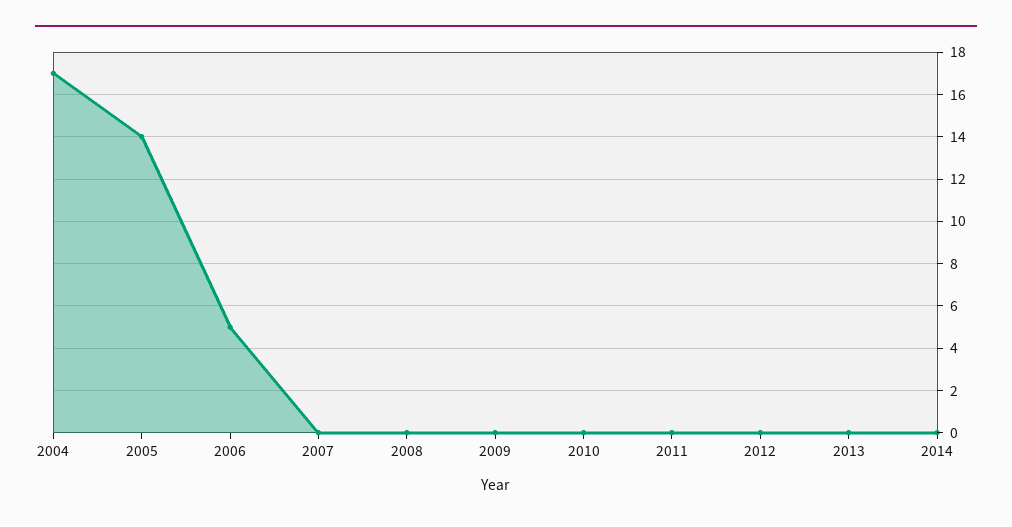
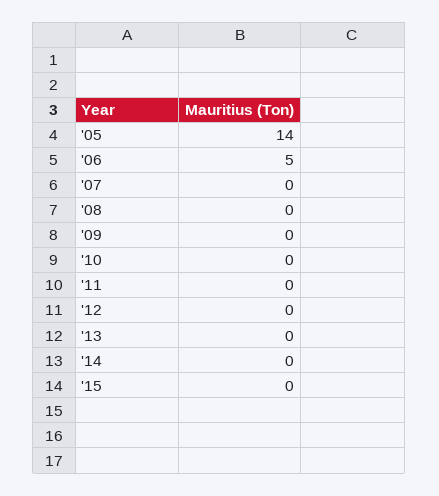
2004: 17 -> none
'15: none -> 0

